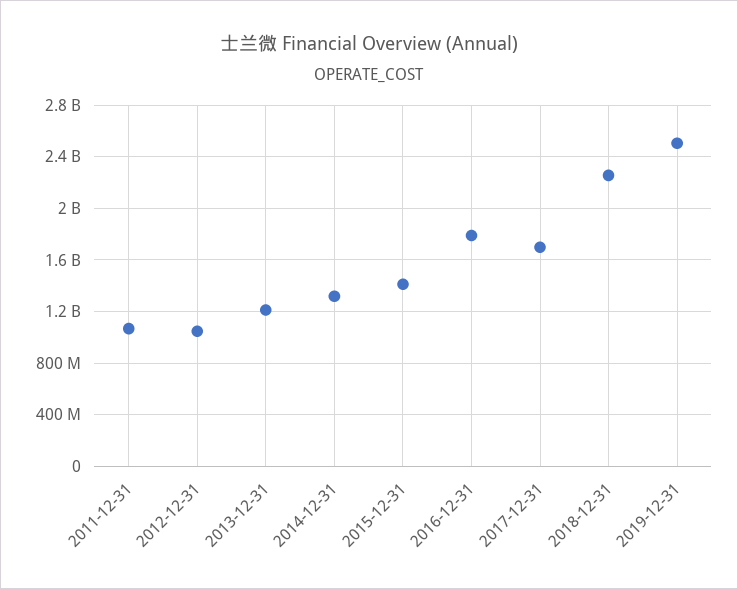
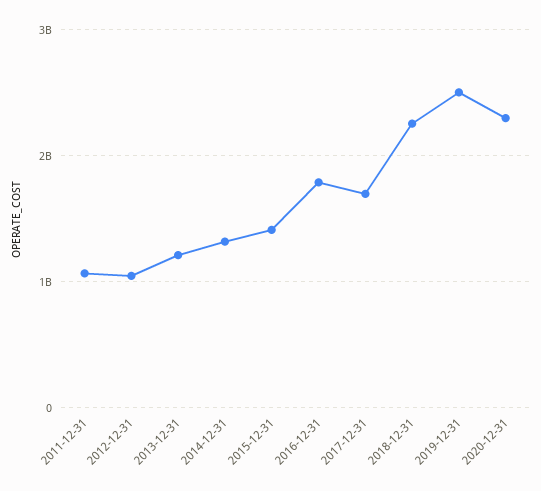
2020-12-31: none -> 2300000000

